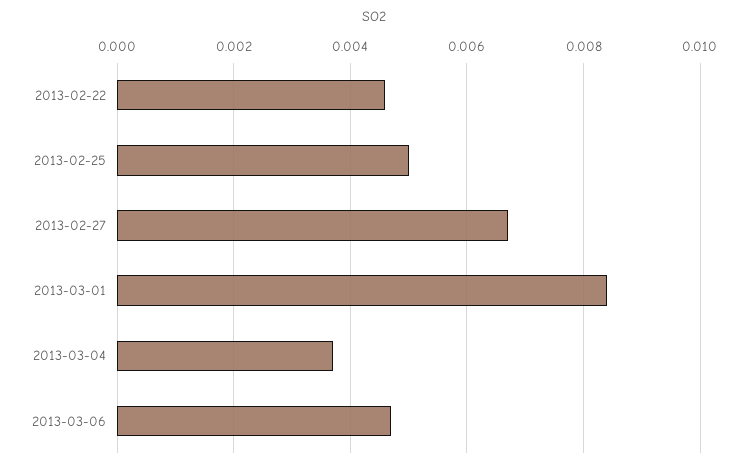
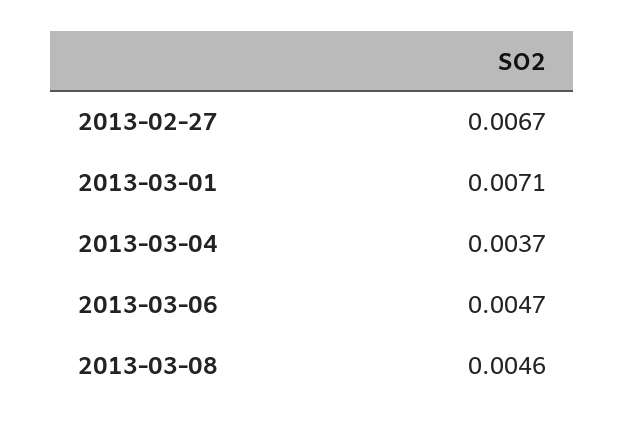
2013-02-22: 0.0045 -> none
2013-02-25: 0.005 -> none
2013-03-01: 0.0085 -> 0.0071
2013-03-08: none -> 0.0046

